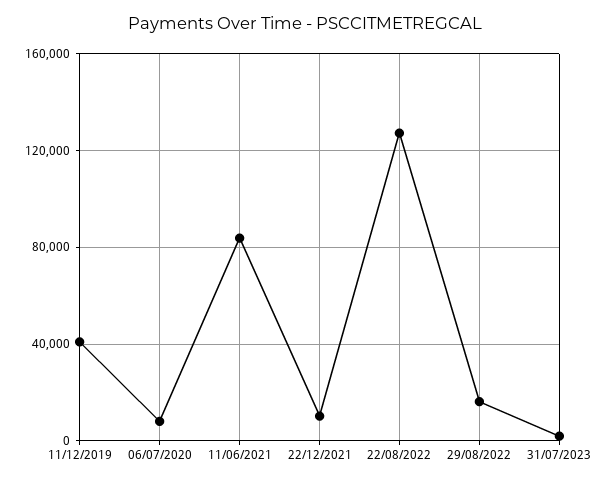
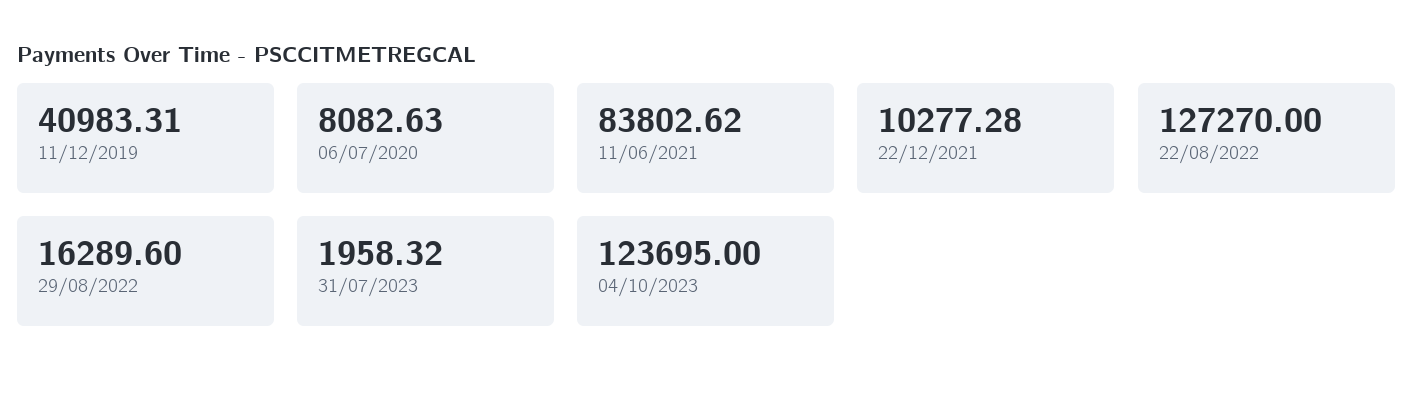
04/10/2023: none -> 123695

